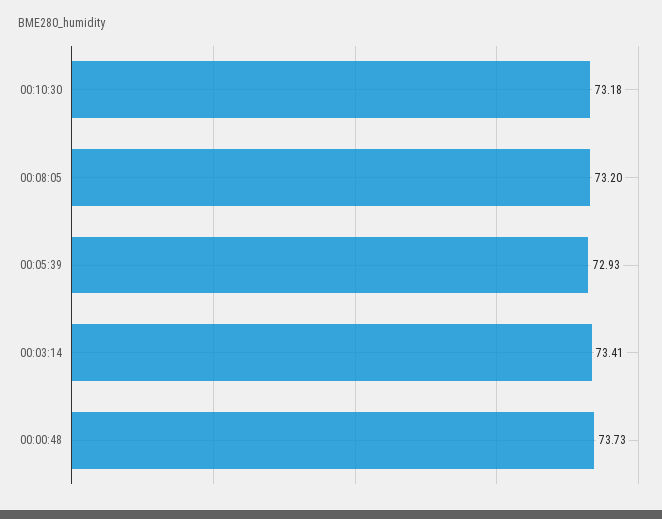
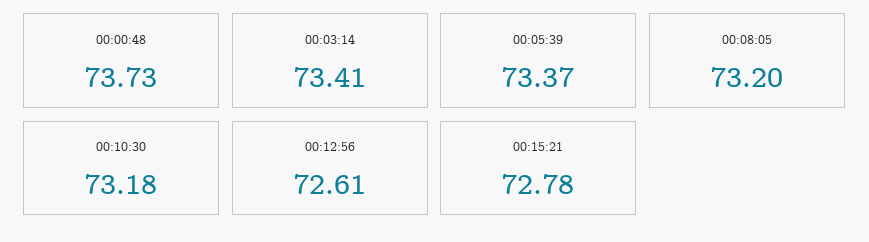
00:05:39: 72.93 -> 73.37
00:12:56: none -> 72.61
00:15:21: none -> 72.78

